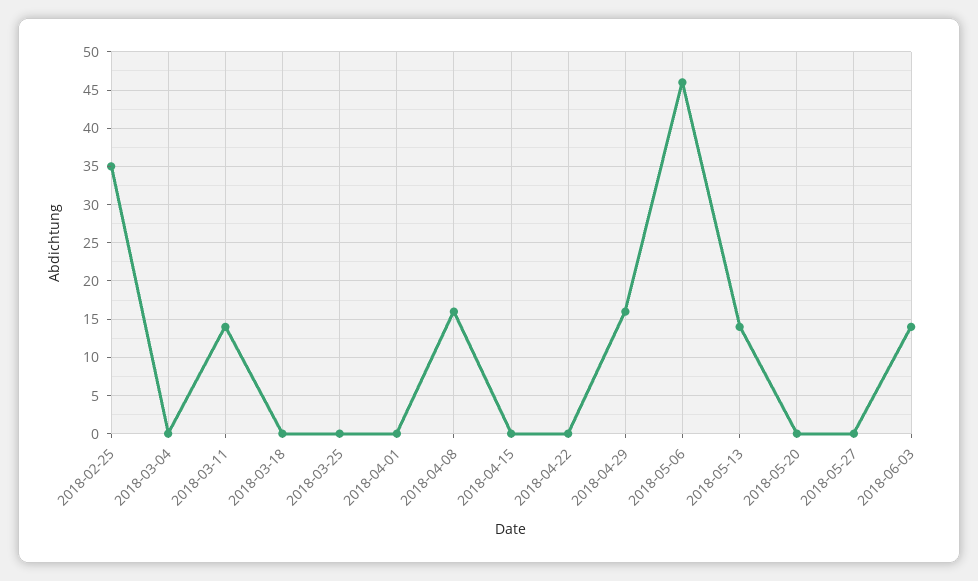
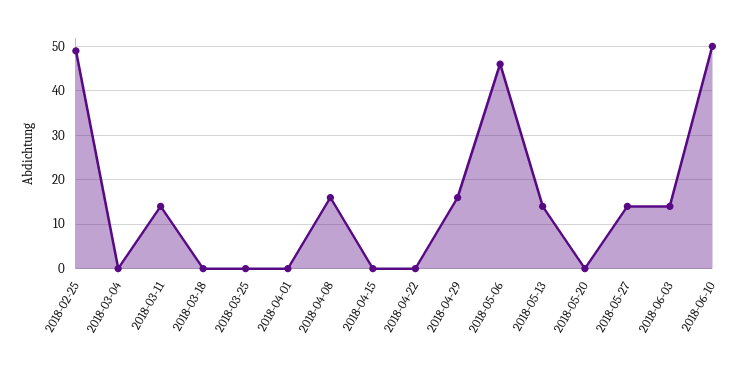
2018-02-25: 35 -> 50
2018-05-27: 0 -> 15
2018-06-10: none -> 50

